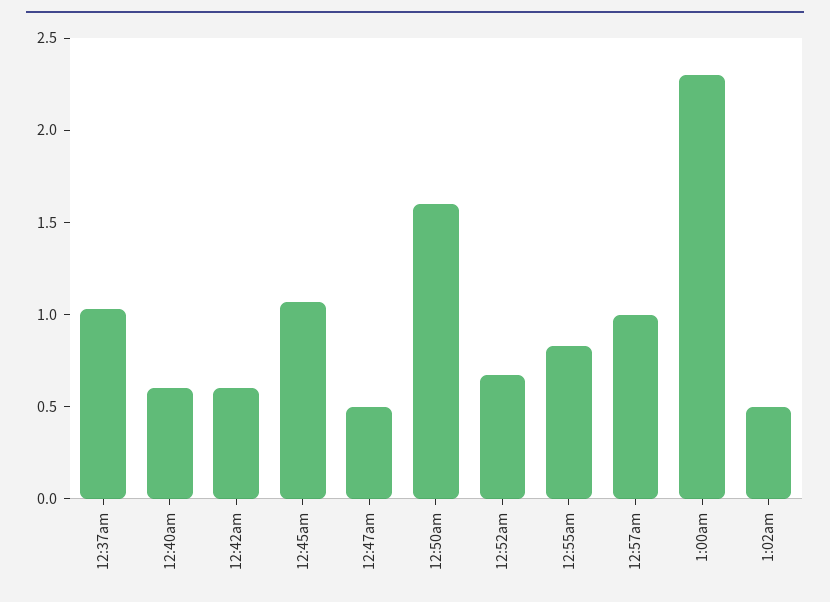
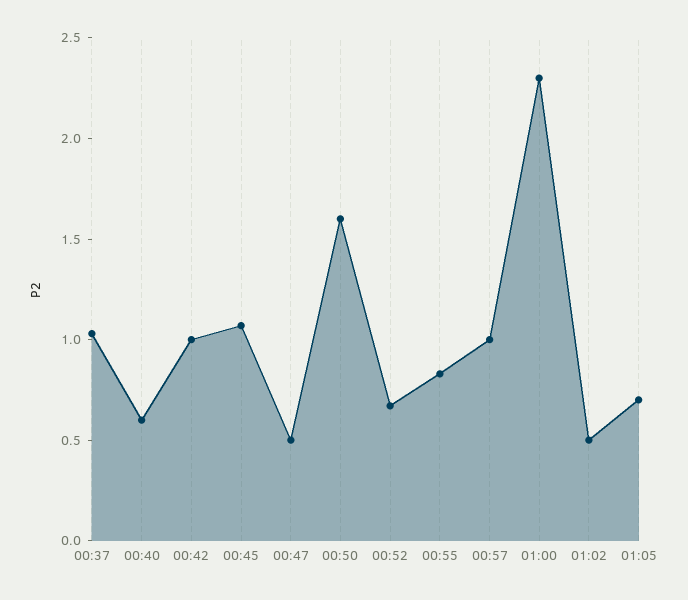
12:42am: 0.6 -> 1
01:05: none -> 0.7

